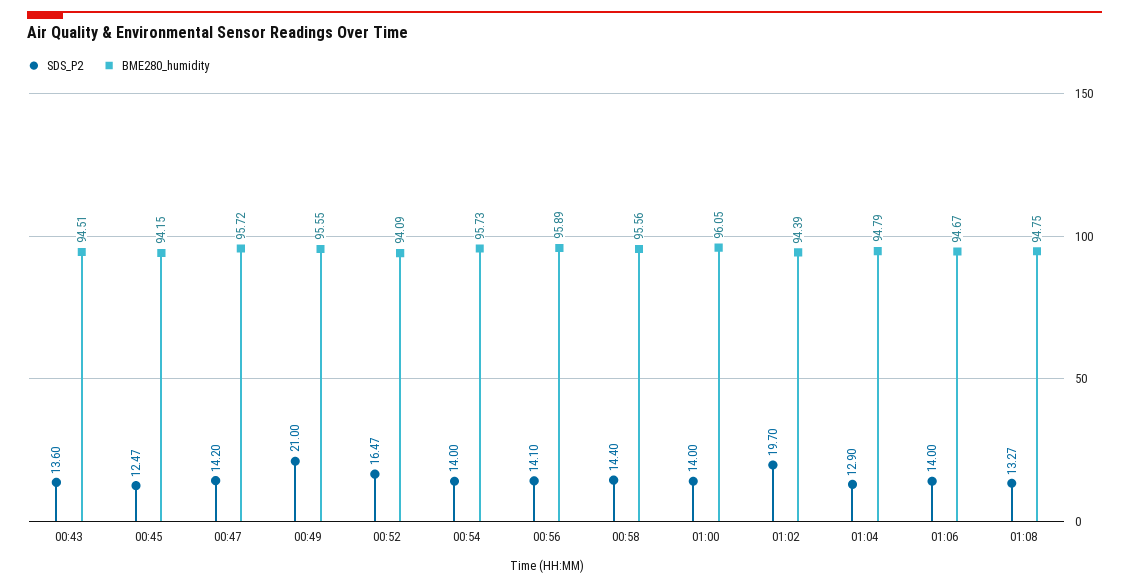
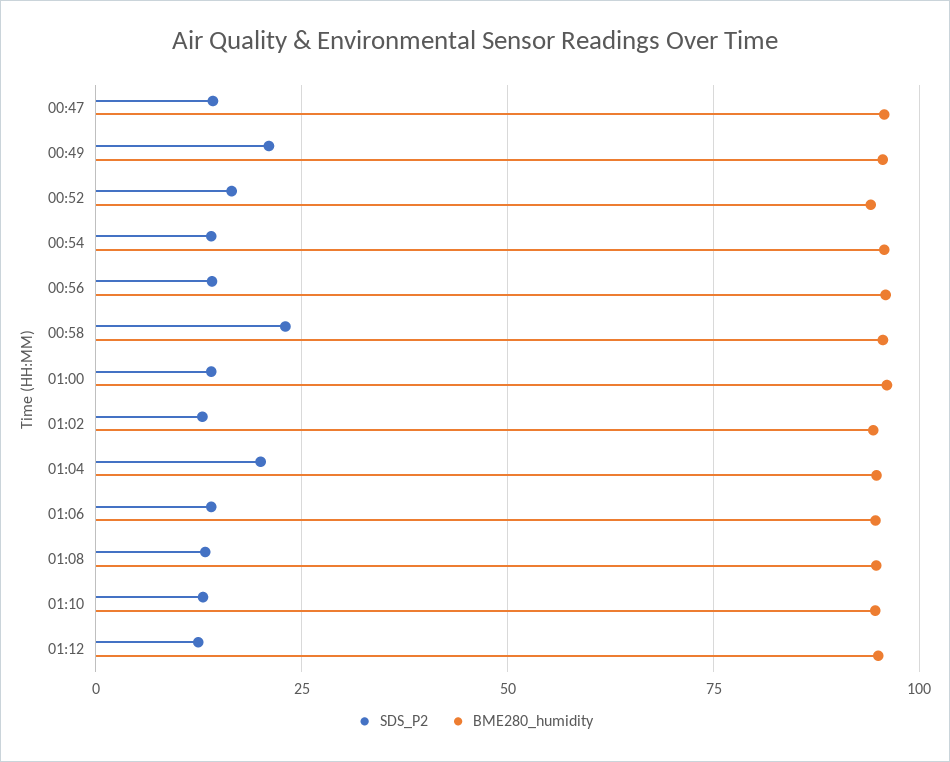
SDS_P2, 00:43: 13.6 -> none
BME280_humidity, 00:43: 94.51 -> none
SDS_P2, 00:45: 12.47 -> none
BME280_humidity, 00:45: 94.15 -> none
SDS_P2, 00:58: 14.4 -> 22.5
SDS_P2, 01:02: 19.7 -> 12.5
SDS_P2, 01:04: 12.9 -> 20
SDS_P2, 01:10: none -> 12.5
BME280_humidity, 01:10: none -> 95
SDS_P2, 01:12: none -> 12.5
BME280_humidity, 01:12: none -> 95

